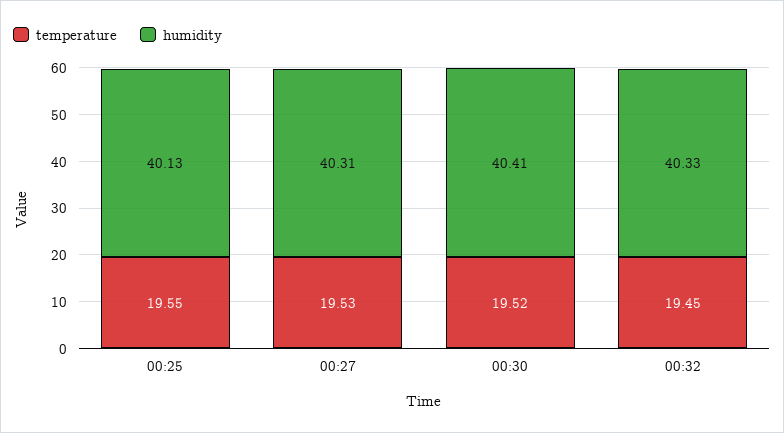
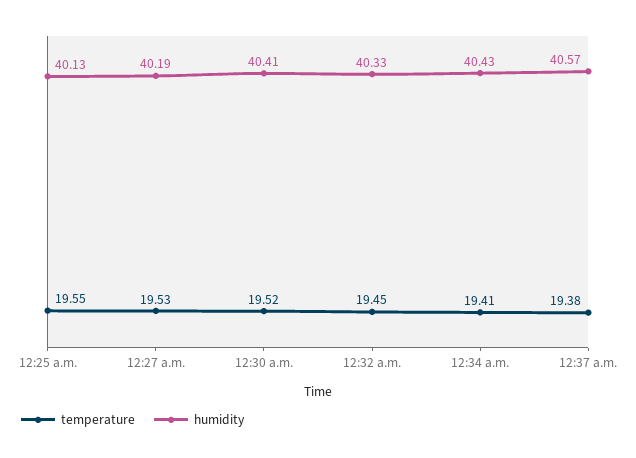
humidity, 00:27: 40.31 -> 40.19
temperature, 12:34 a.m.: none -> 19.41
humidity, 12:34 a.m.: none -> 40.43
temperature, 12:37 a.m.: none -> 19.38
humidity, 12:37 a.m.: none -> 40.57

